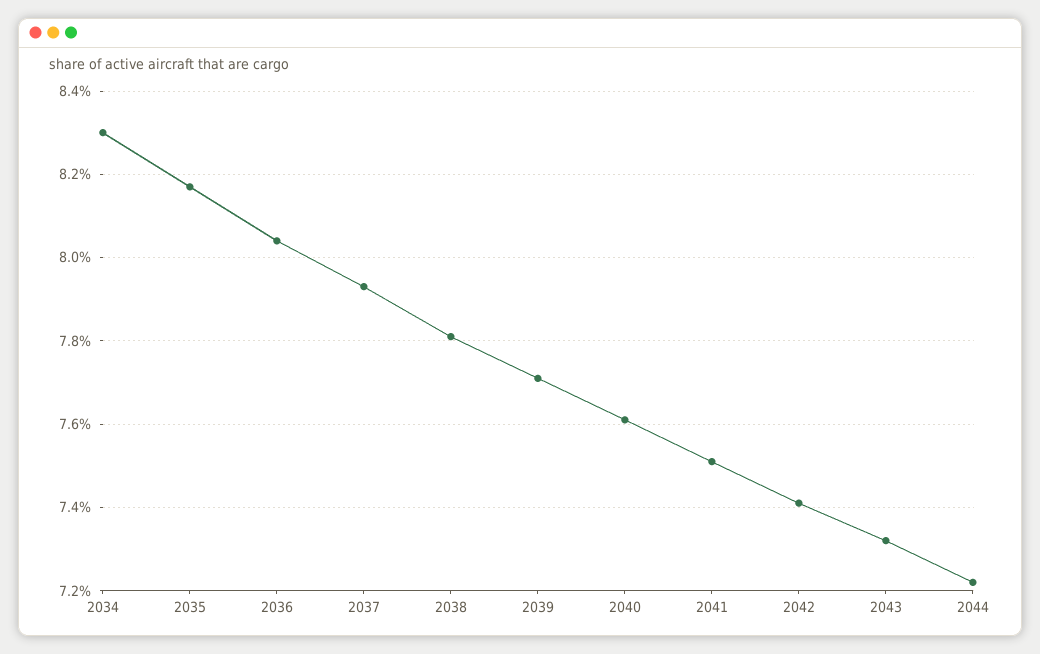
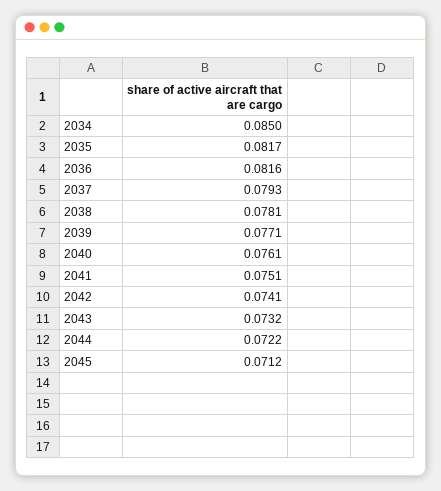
2034: 0.083 -> 0.085
2036: 0.0805 -> 0.0816
2045: none -> 0.0712

